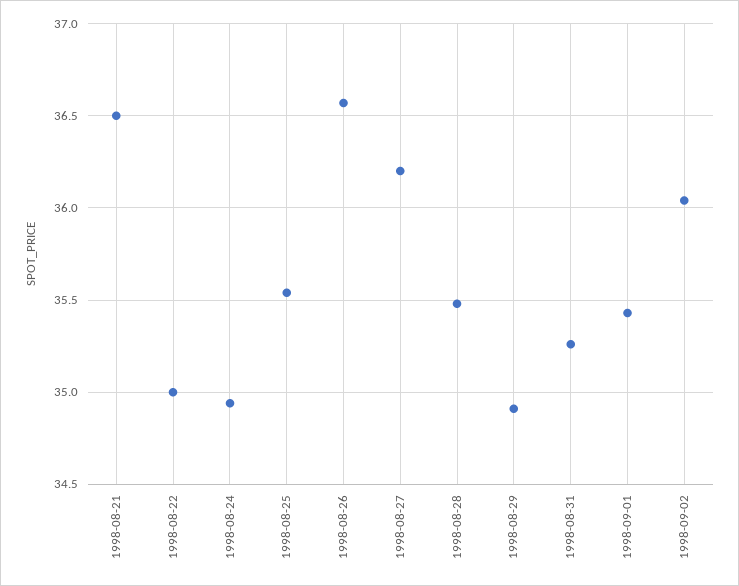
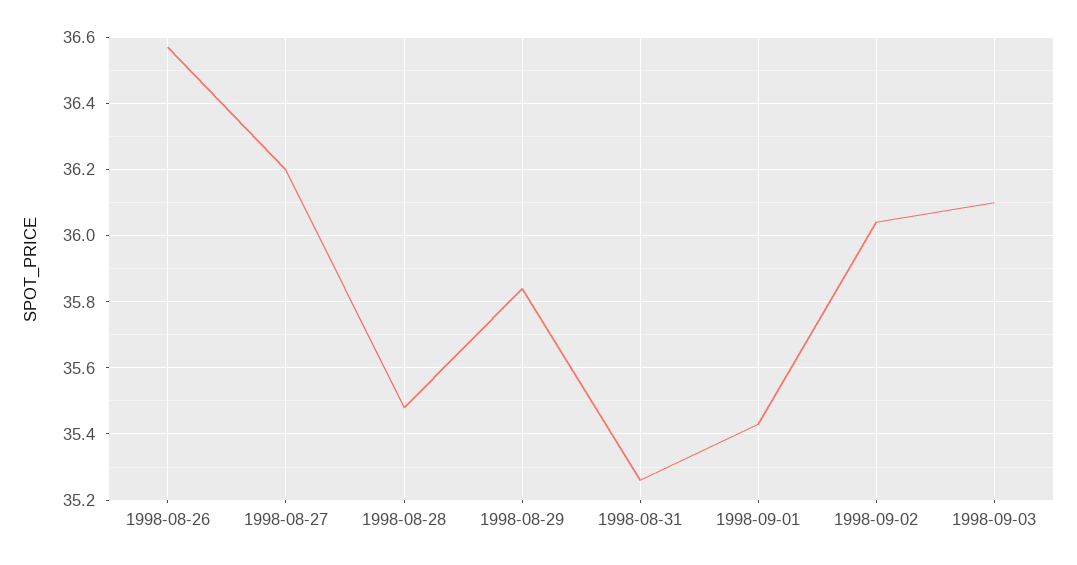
1998-08-21: 36.5 -> none
1998-08-22: 35 -> none
1998-08-24: 34.95 -> none
1998-08-25: 35.55 -> none
1998-08-29: 34.9 -> 35.85
1998-09-03: none -> 36.1

